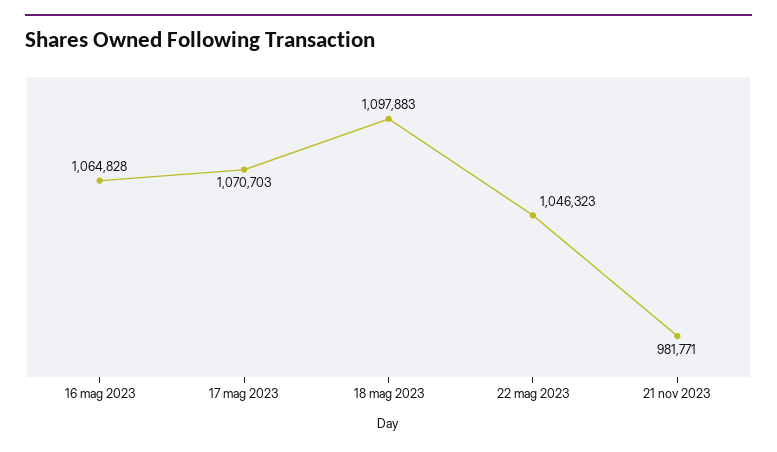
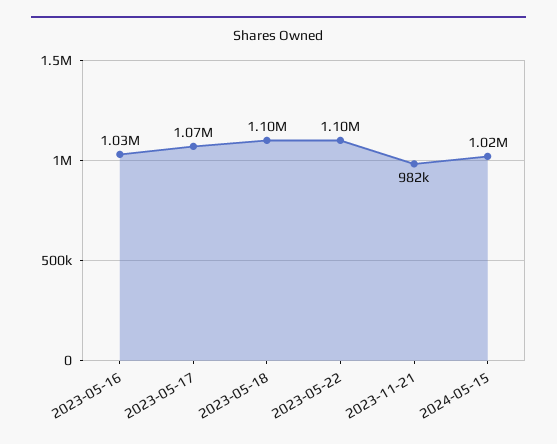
16 mag 2023: 1064828 -> 1030000
22 mag 2023: 1046323 -> 1100000
2024-05-15: none -> 1020000

